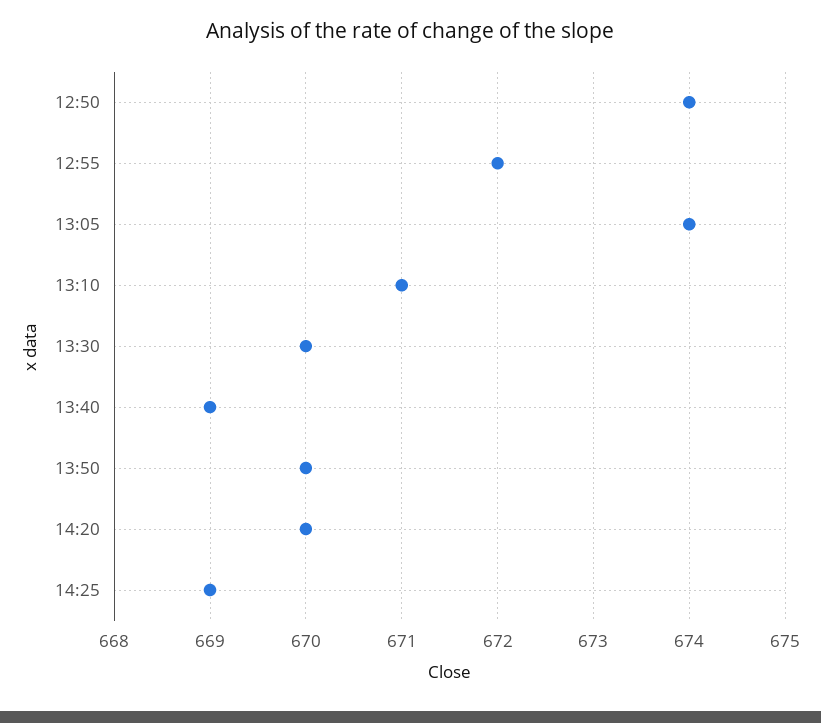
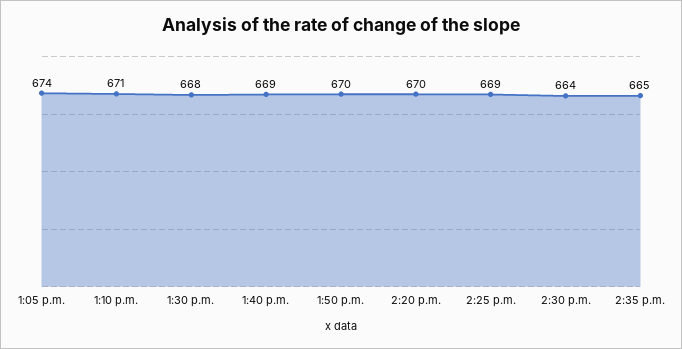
12:50: 674 -> none
12:55: 672 -> none
13:30: 670 -> 668
2:30 p.m.: none -> 664
2:35 p.m.: none -> 665

